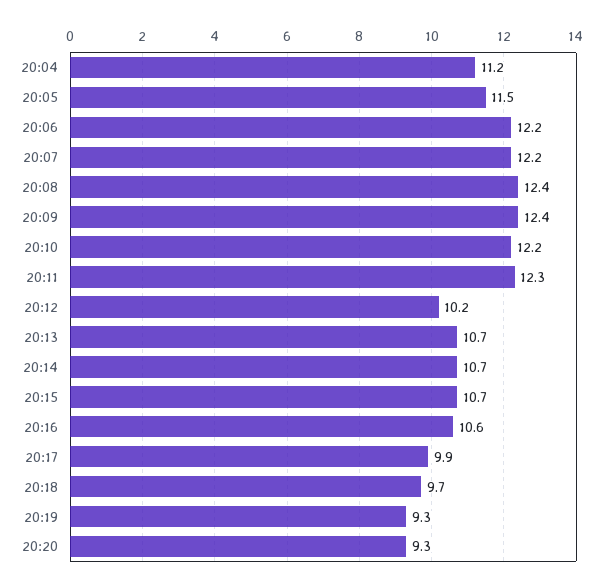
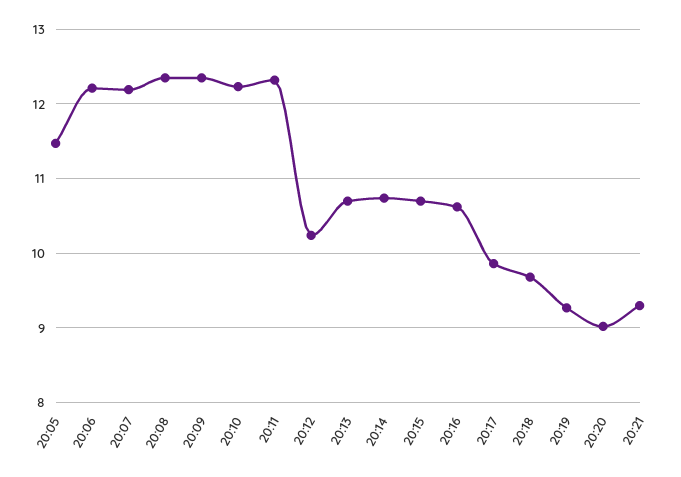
20:04: 11.2 -> none
20:20: 9.3 -> 9
20:21: none -> 9.3

